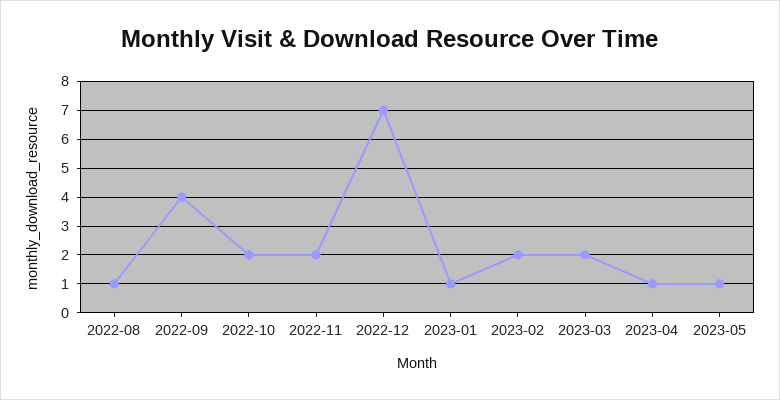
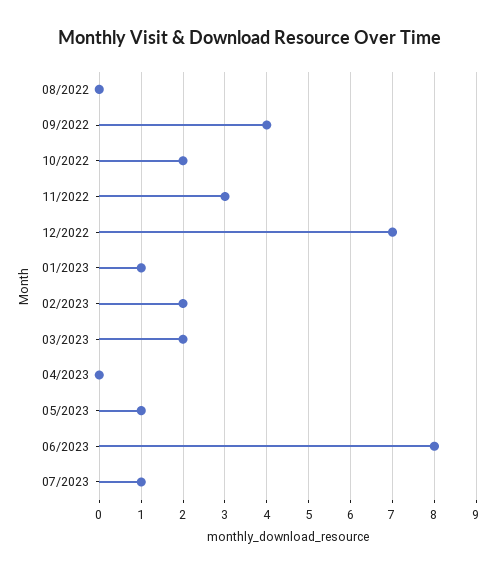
2022-08: 1 -> 0
2022-11: 2 -> 3
2023-04: 1 -> 0
06/2023: none -> 8
07/2023: none -> 1

